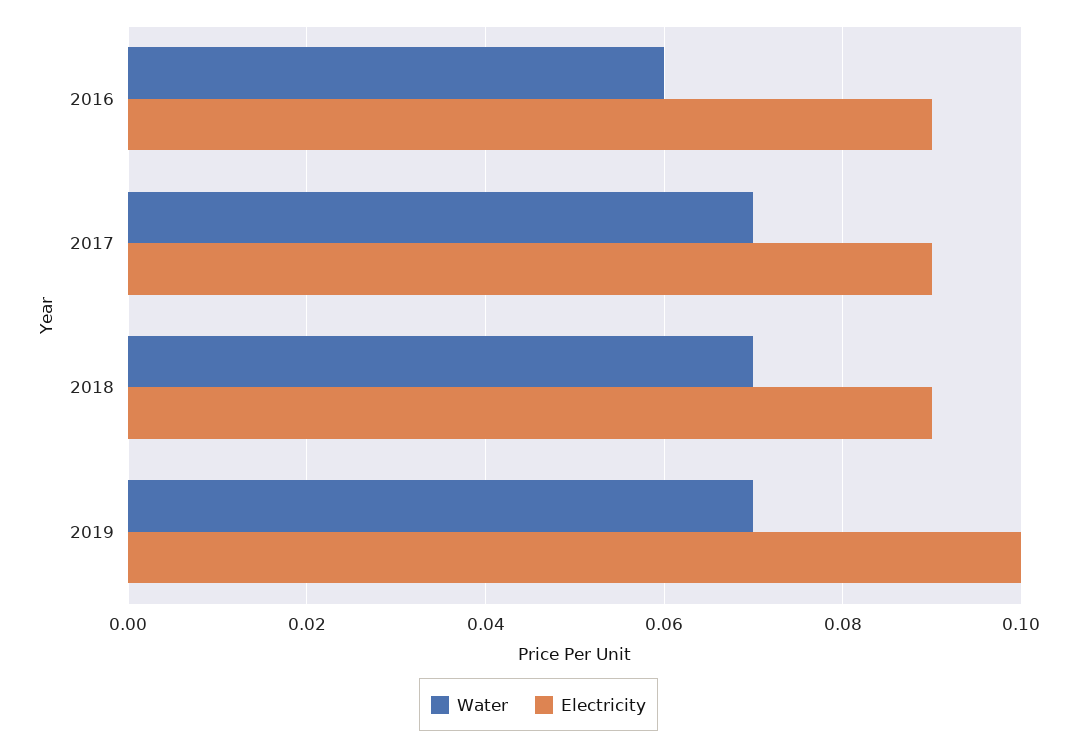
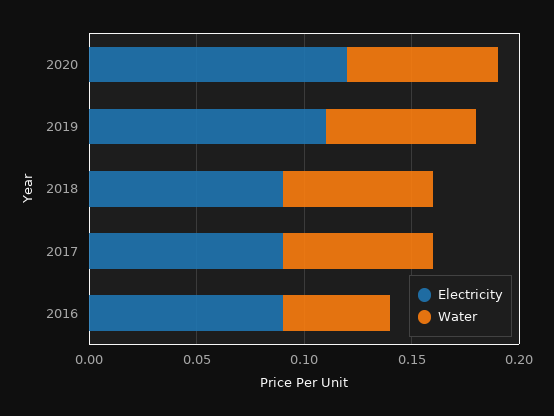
Water, 2016: 0.06 -> 0.05
Electricity, 2019: 0.1 -> 0.11
Electricity, 2020: none -> 0.12
Water, 2020: none -> 0.07

